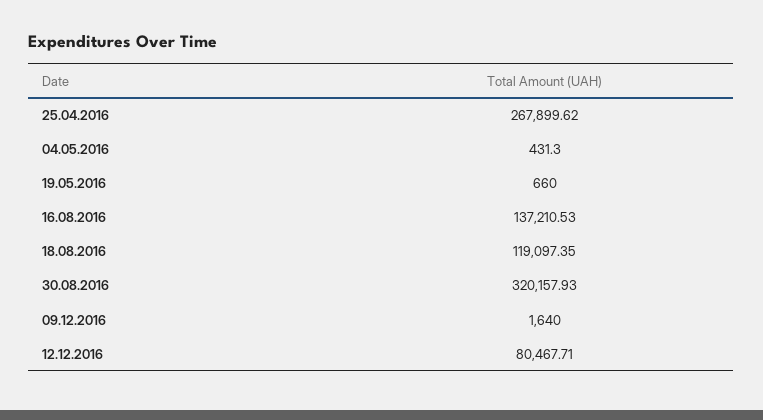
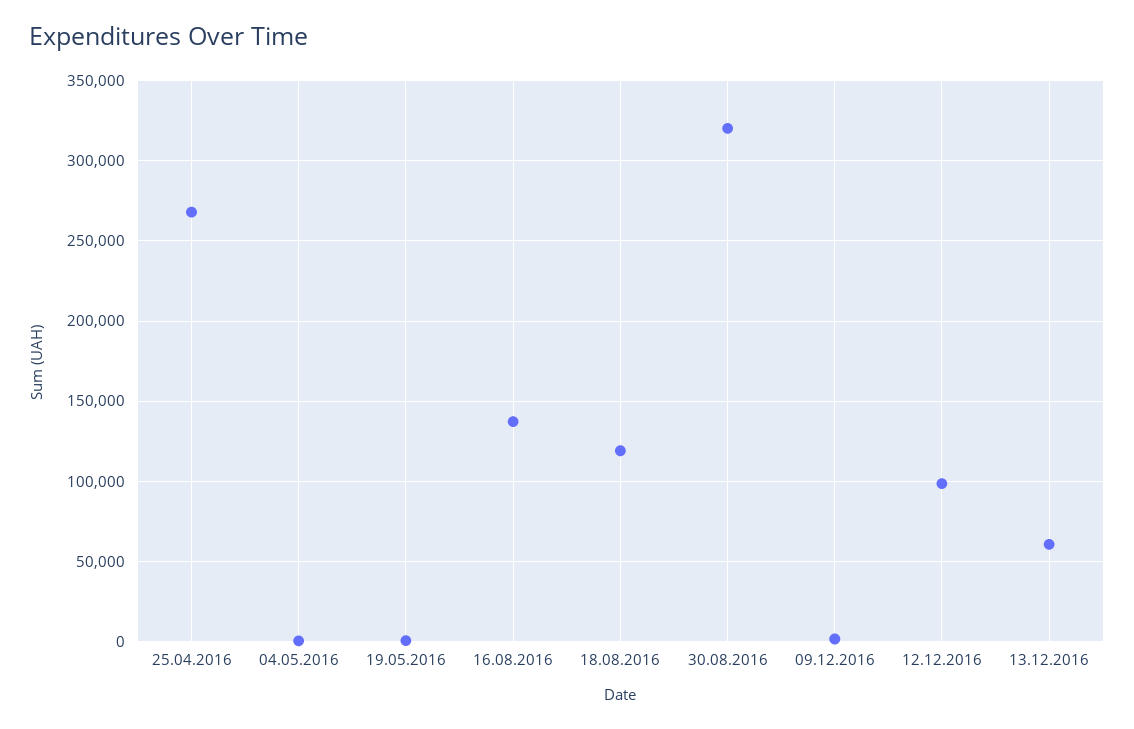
12.12.2016: 80467.71 -> 100000
13.12.2016: none -> 60000

